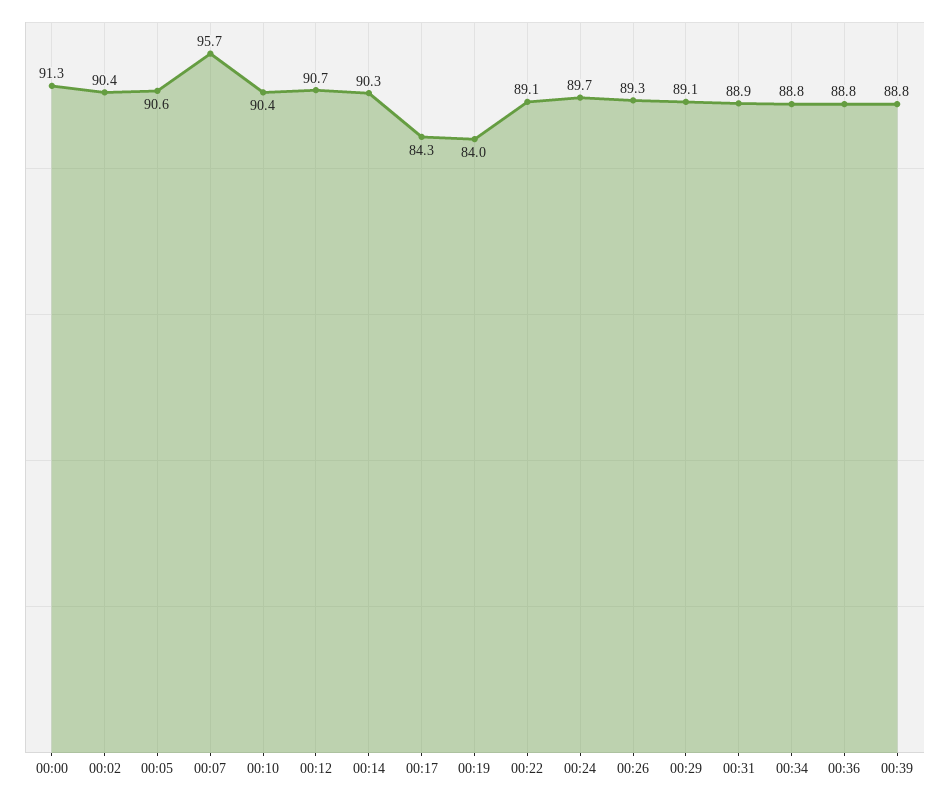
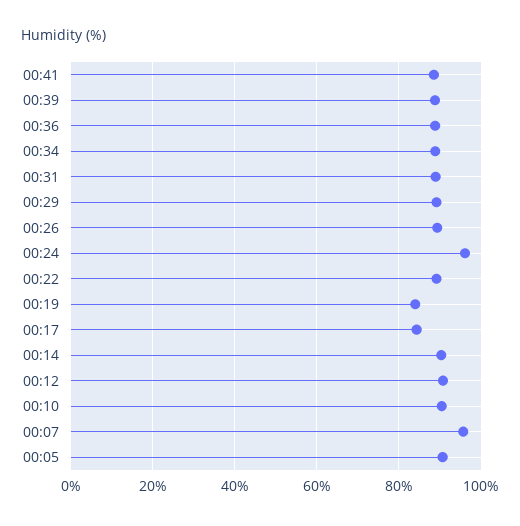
00:00: 91.3 -> none
00:02: 90.4 -> none
00:24: 89.7 -> 96
00:41: none -> 88

